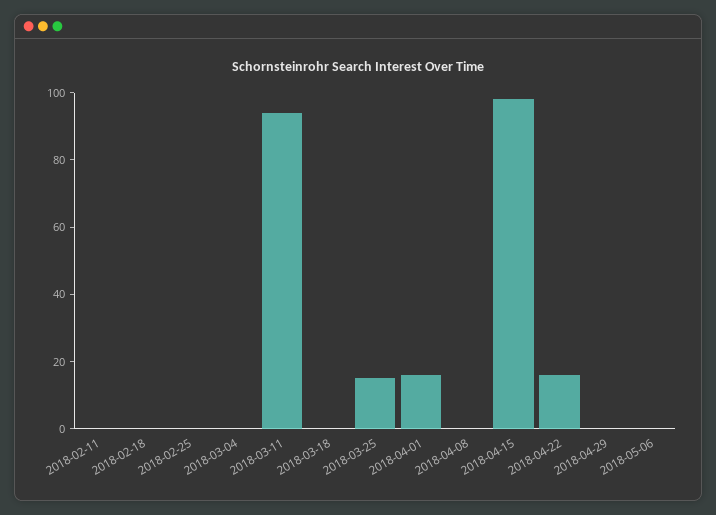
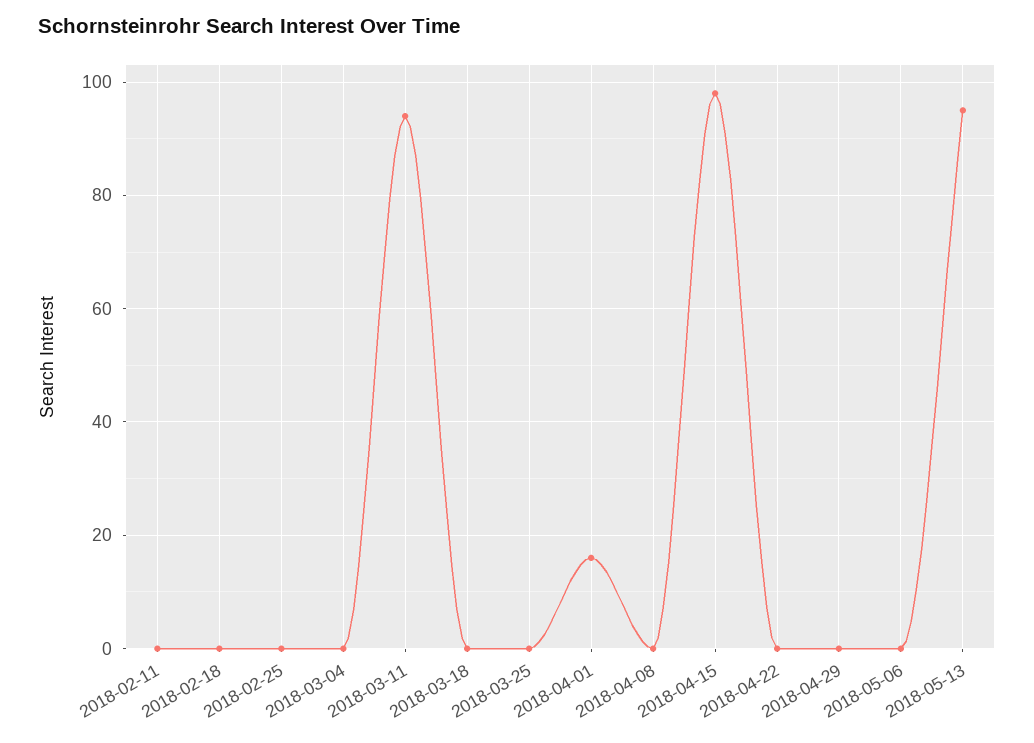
2018-03-25: 15 -> 0
2018-04-22: 15 -> 0
2018-05-13: none -> 95

